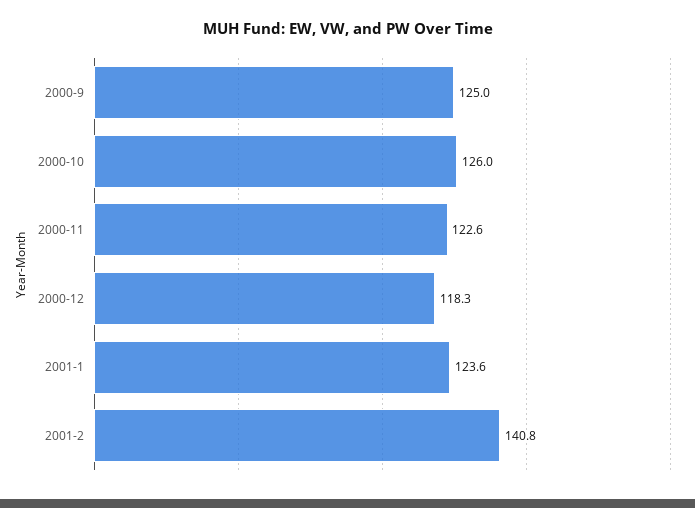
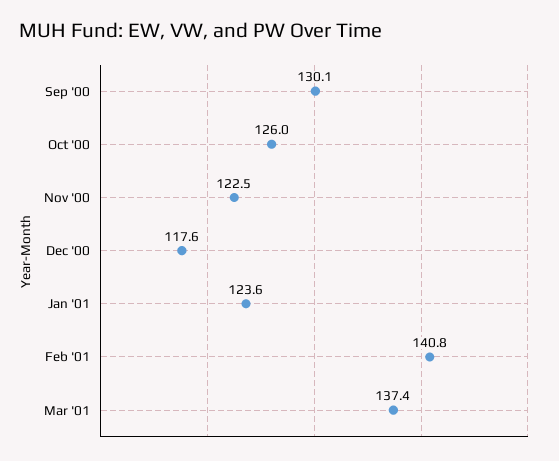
2000-9: 125 -> 130.1
2000-11: 122.6 -> 122.5
2000-12: 118.3 -> 117.6
Mar '01: none -> 137.4

